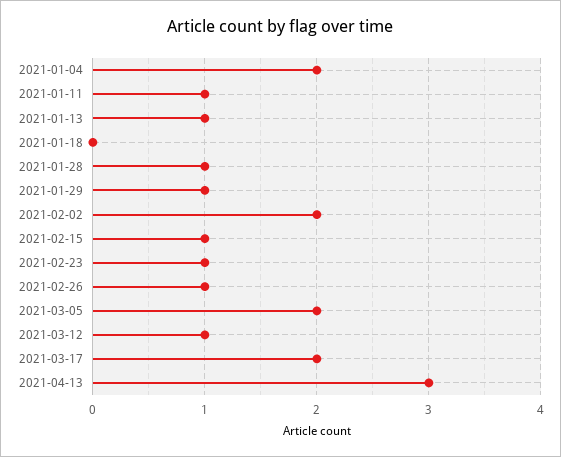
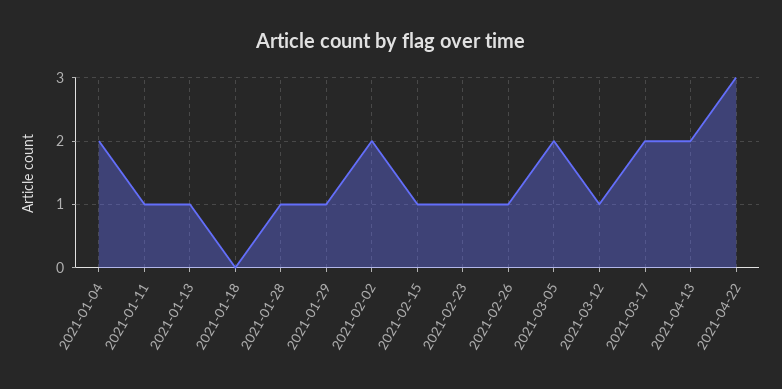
2021-04-13: 3 -> 2
2021-04-22: none -> 3

